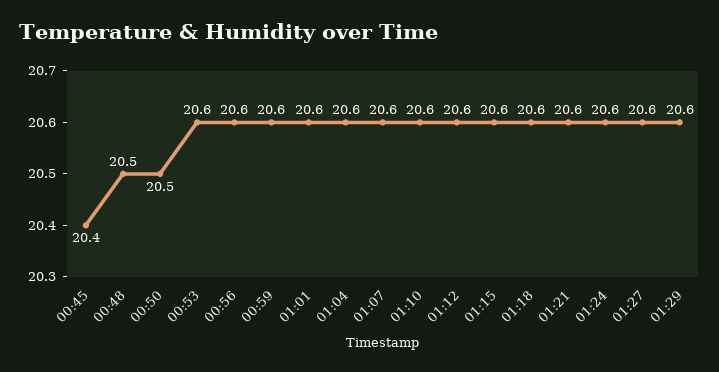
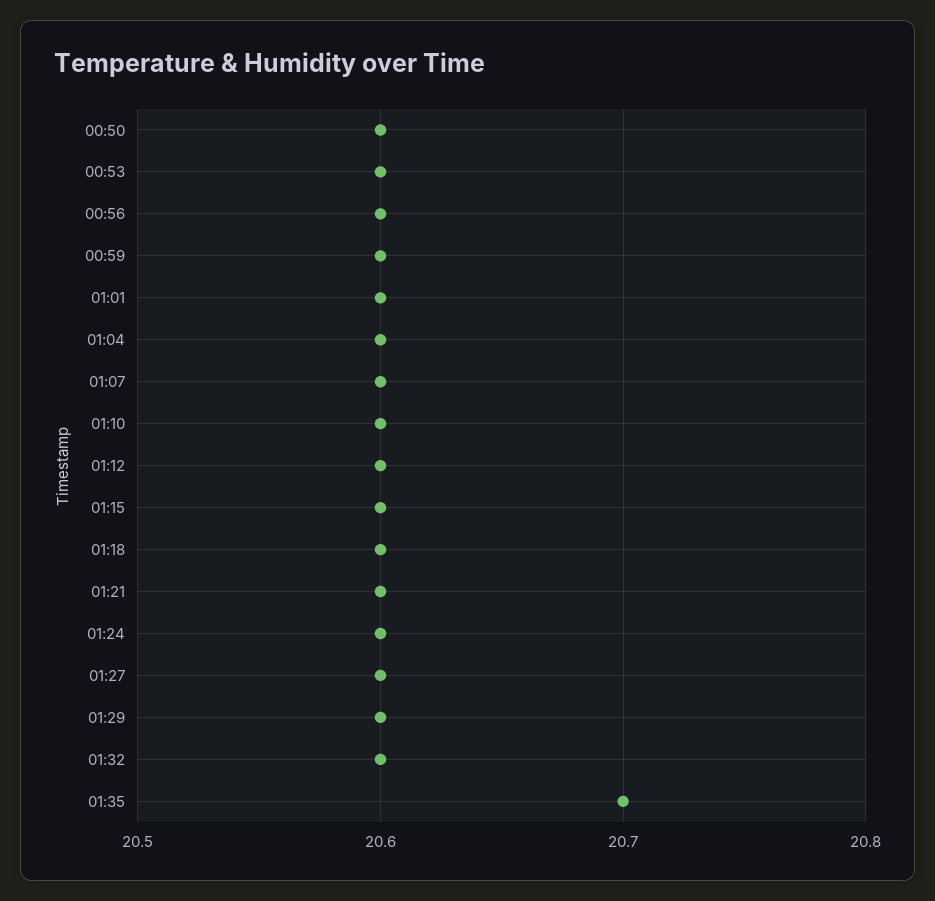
00:45: 20.4 -> none
00:48: 20.5 -> none
00:50: 20.5 -> 20.6
01:32: none -> 20.6
01:35: none -> 20.7

